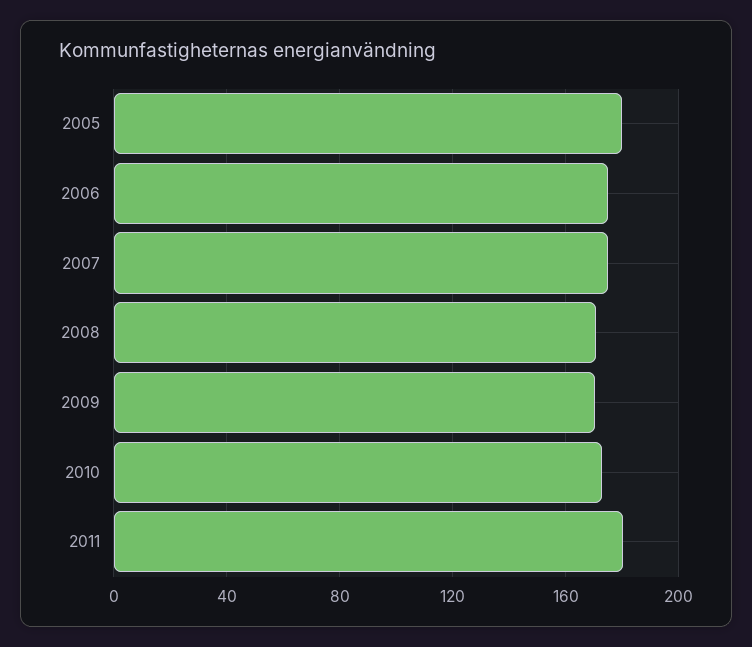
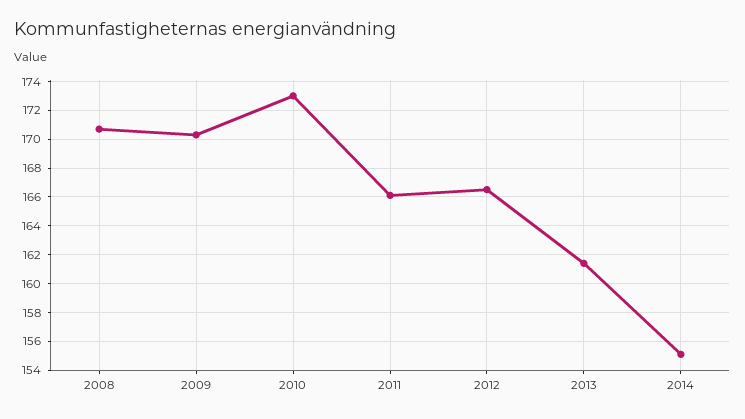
2005: 180 -> none
2006: 175 -> none
2007: 175 -> none
2011: 180 -> 166
2012: none -> 166.5
2013: none -> 161.5
2014: none -> 155

